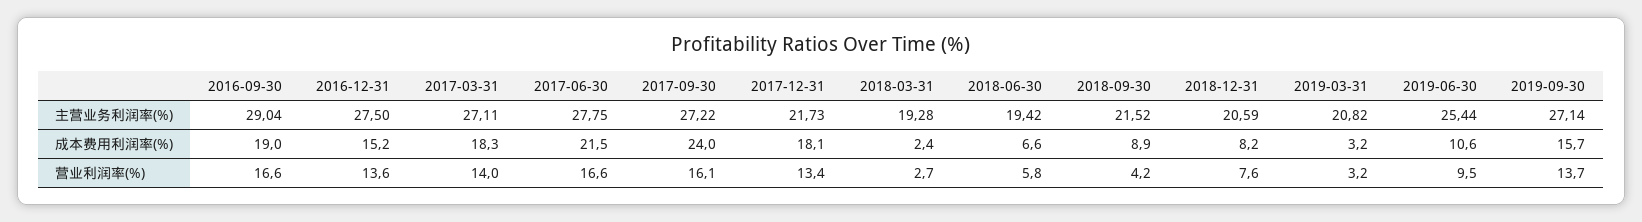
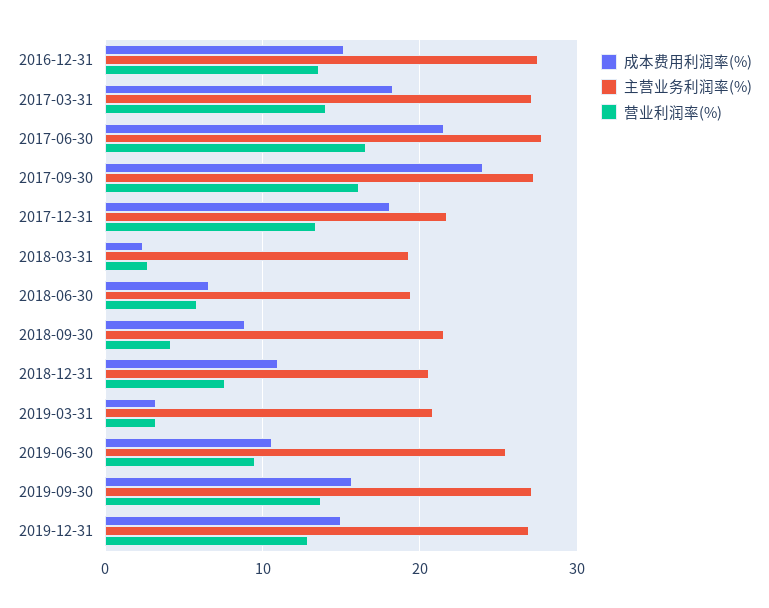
主营业务利润率(%), 2016-09-30: 29.04 -> none
成本费用利润率(%), 2016-09-30: 19 -> none
成本费用利润率(%), 2018-12-31: 8.2 -> 11
营业利润率(%), 2016-09-30: 16.6 -> none
成本费用利润率(%), 2019-12-31: none -> 15
主营业务利润率(%), 2019-12-31: none -> 27
营业利润率(%), 2019-12-31: none -> 13

